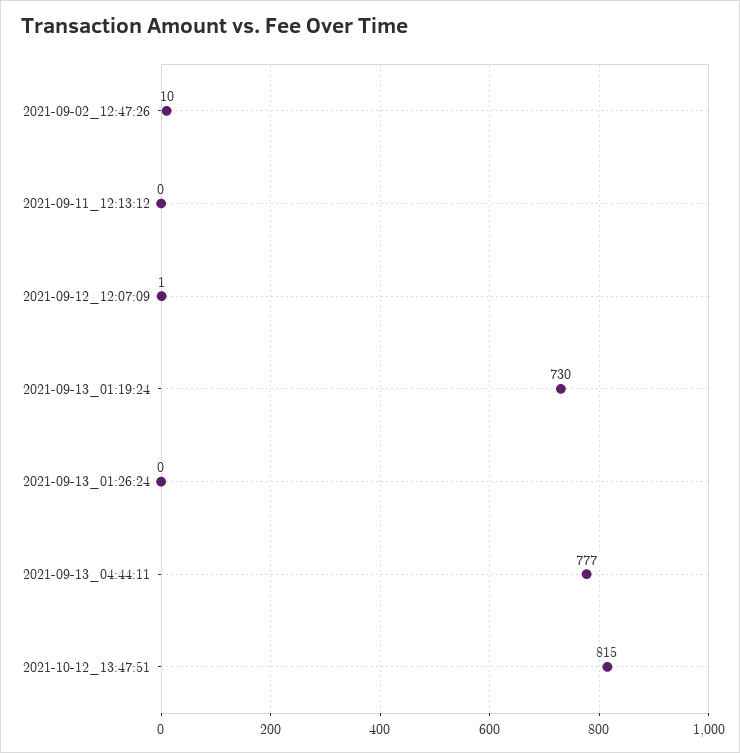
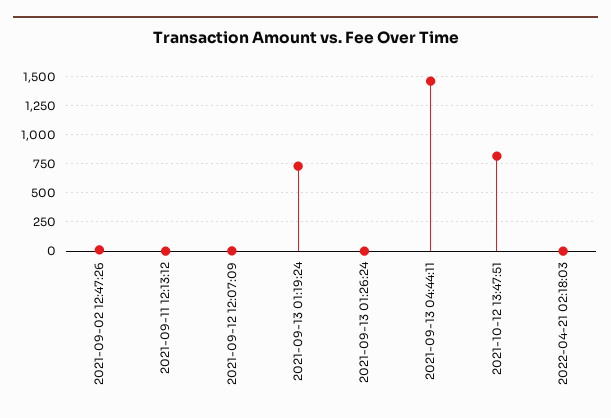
2021-09-13_04:44:11: 777 -> 1500
2022-04-21 02:18:03: none -> 0

